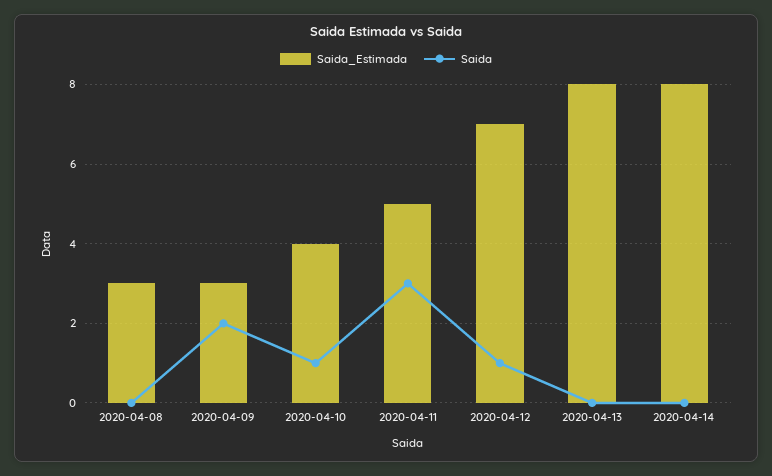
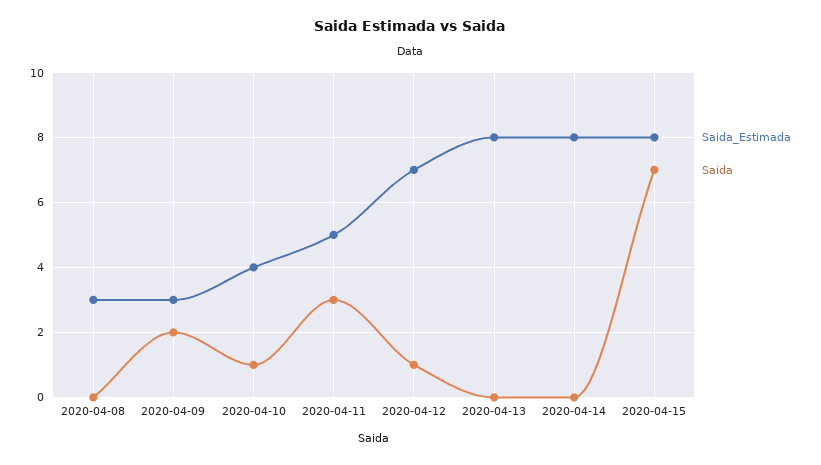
Saida_Estimada, 2020-04-15: none -> 8
Saida, 2020-04-15: none -> 7

